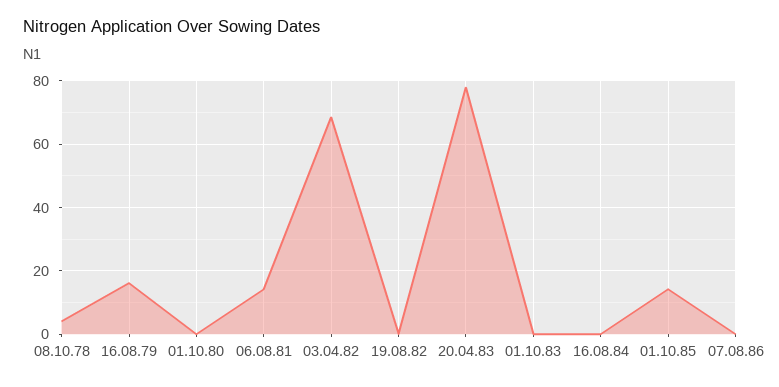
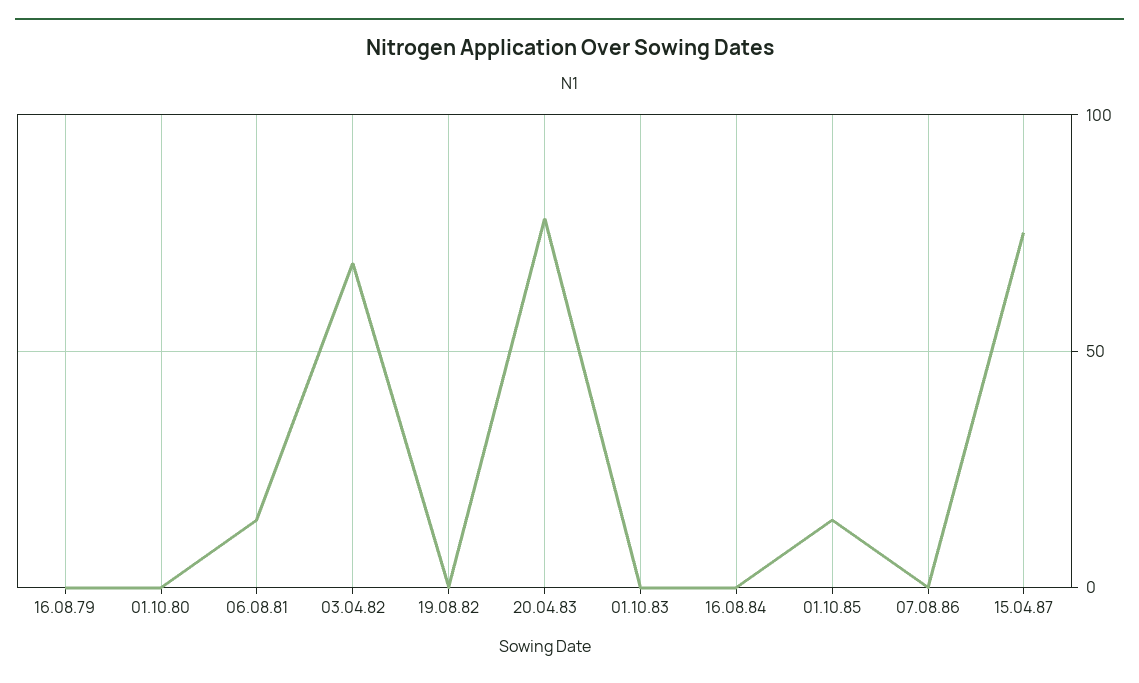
08.10.78: 4 -> none
16.08.79: 16 -> 0
15.04.87: none -> 75

